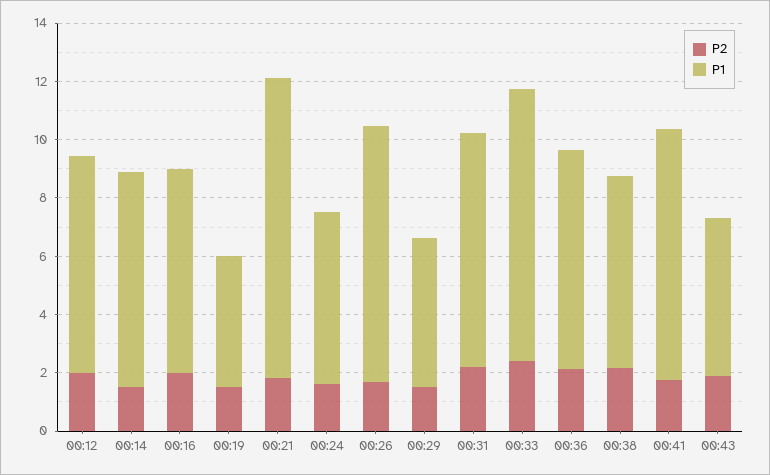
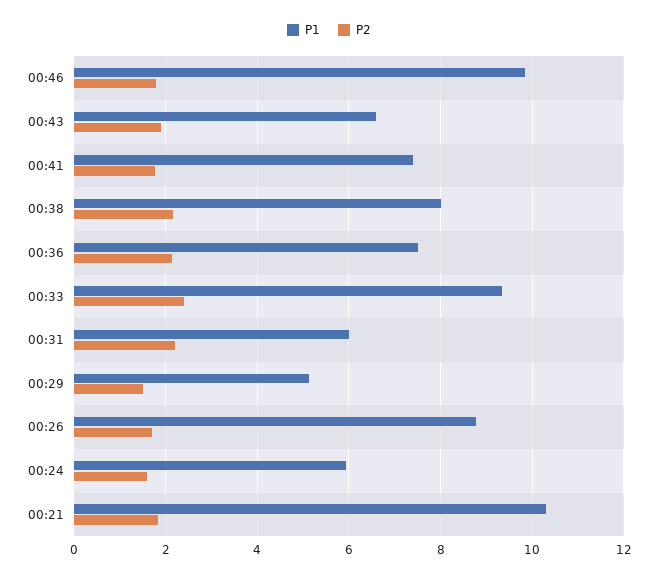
P2, 00:12: 2 -> none
P1, 00:12: 7.5 -> none
P2, 00:14: 1.5 -> none
P1, 00:14: 7.5 -> none
P2, 00:16: 2 -> none
P1, 00:16: 7 -> none
P2, 00:19: 1.5 -> none
P1, 00:19: 4.5 -> none
P1, 00:31: 8 -> 6
P1, 00:38: 6.5 -> 8
P1, 00:41: 8.5 -> 7.4
P1, 00:43: 5.5 -> 6.6
P1, 00:46: none -> 9.8
P2, 00:46: none -> 1.8

